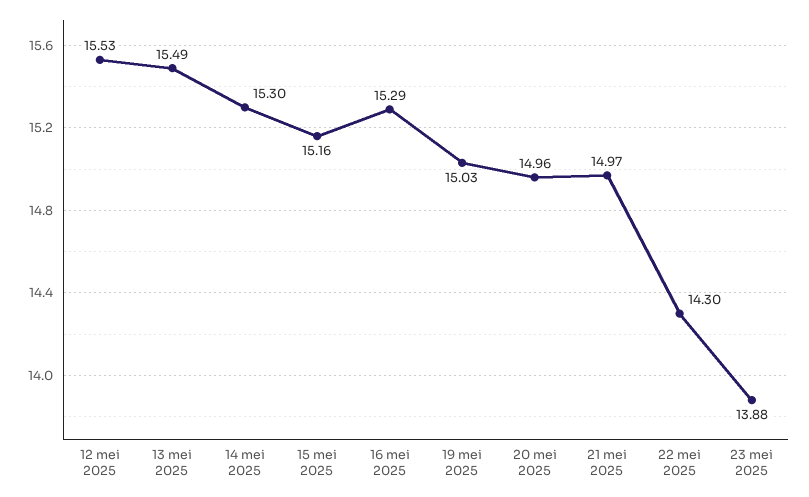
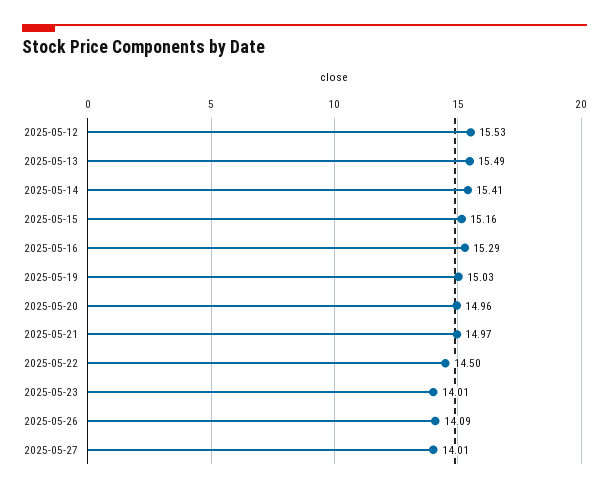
14 mei 2025: 15.3 -> 15.41
22 mei 2025: 14.3 -> 14.5
23 mei 2025: 13.88 -> 14.01
2025-05-26: none -> 14.09
2025-05-27: none -> 14.01

